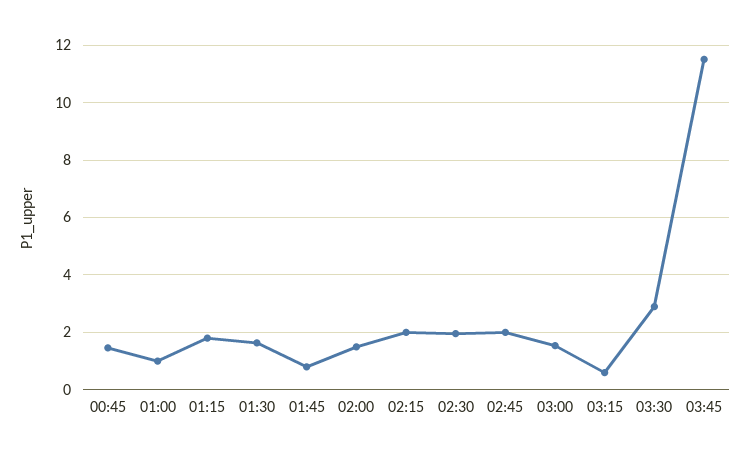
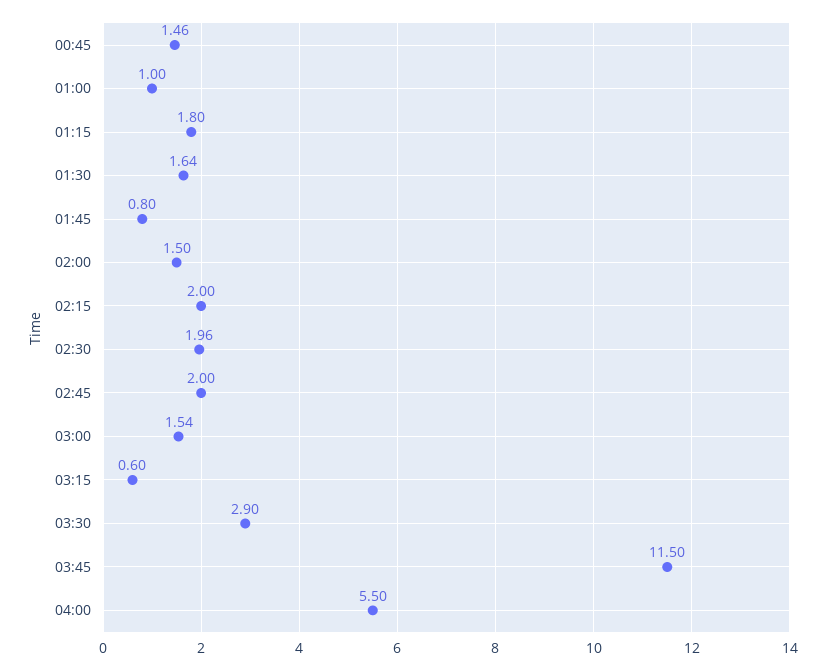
04:00: none -> 5.5

